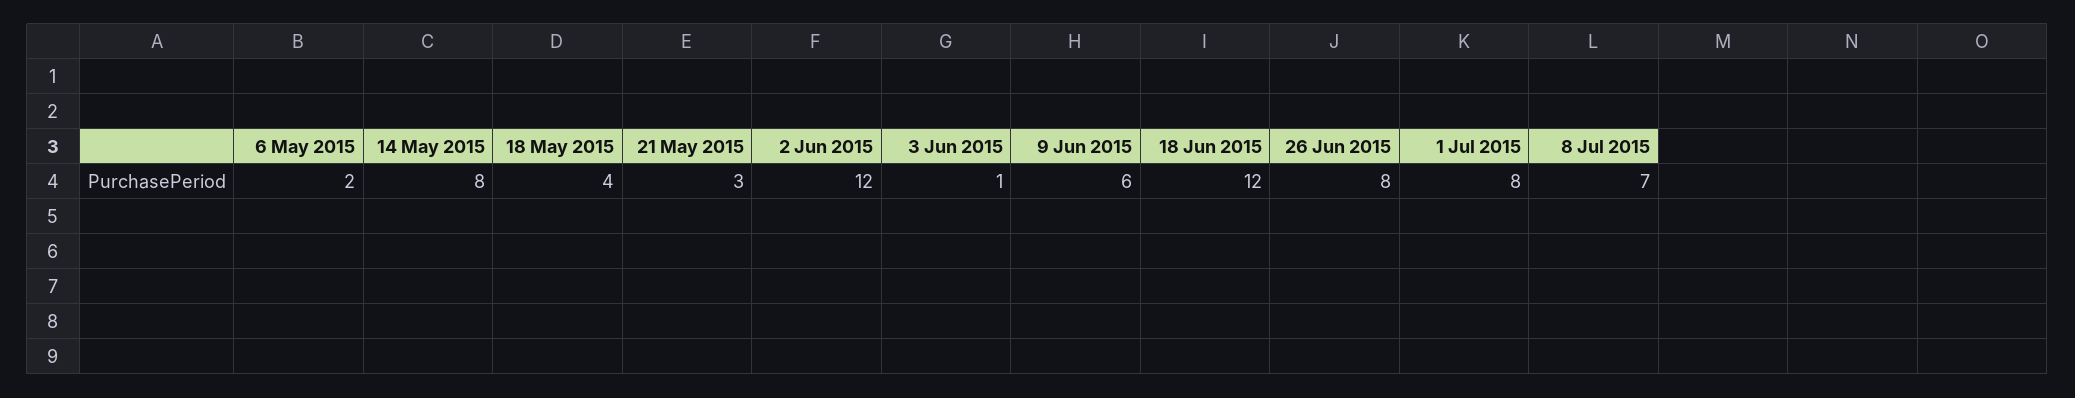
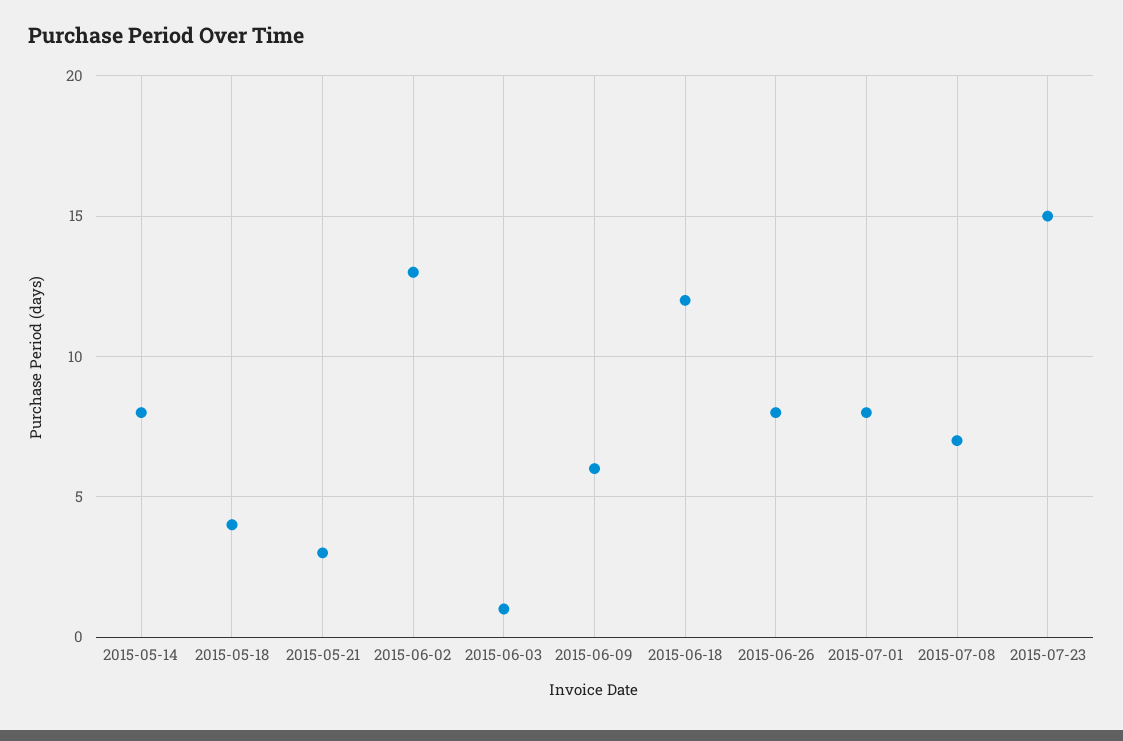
6 May 2015: 2 -> none
2 Jun 2015: 12 -> 13
2015-07-23: none -> 15

